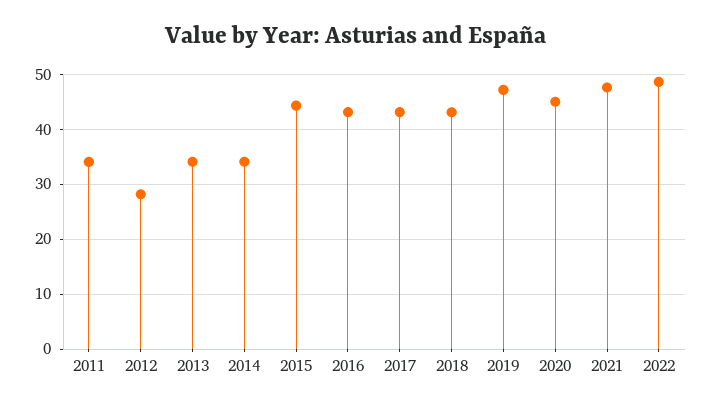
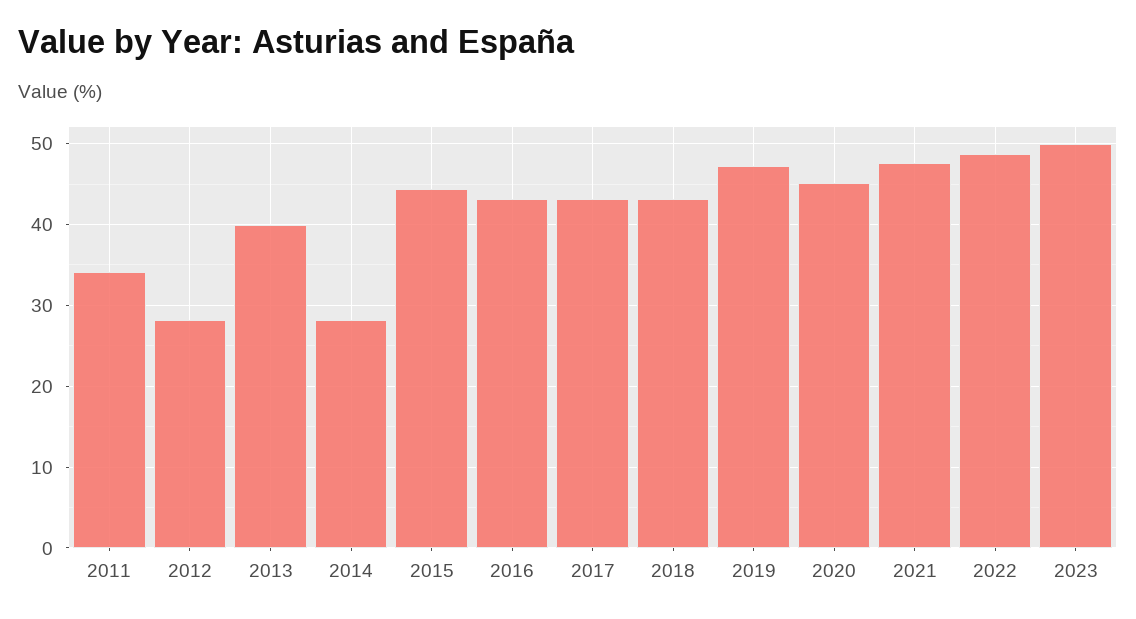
2013: 34 -> 40
2014: 34 -> 28
2023: none -> 50

